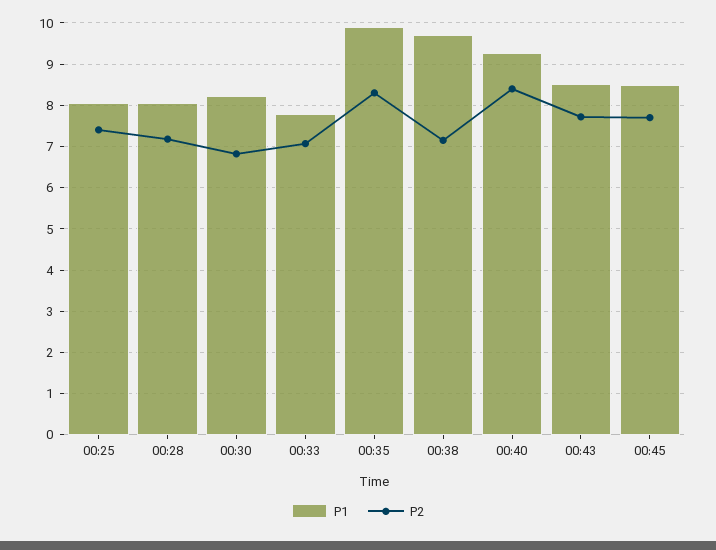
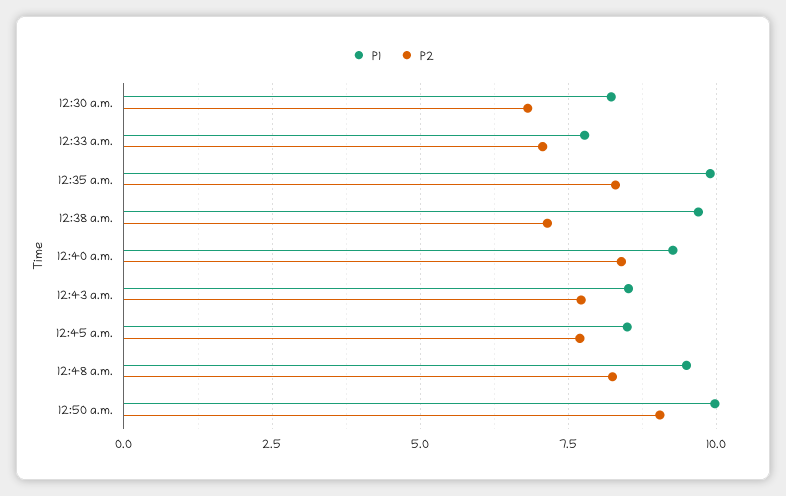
P1, 00:25: 8 -> none
P2, 00:25: 7.4 -> none
P1, 00:28: 8 -> none
P2, 00:28: 7.2 -> none
P1, 12:48 a.m.: none -> 9.5
P2, 12:48 a.m.: none -> 8.25
P1, 12:50 a.m.: none -> 10
P2, 12:50 a.m.: none -> 9

